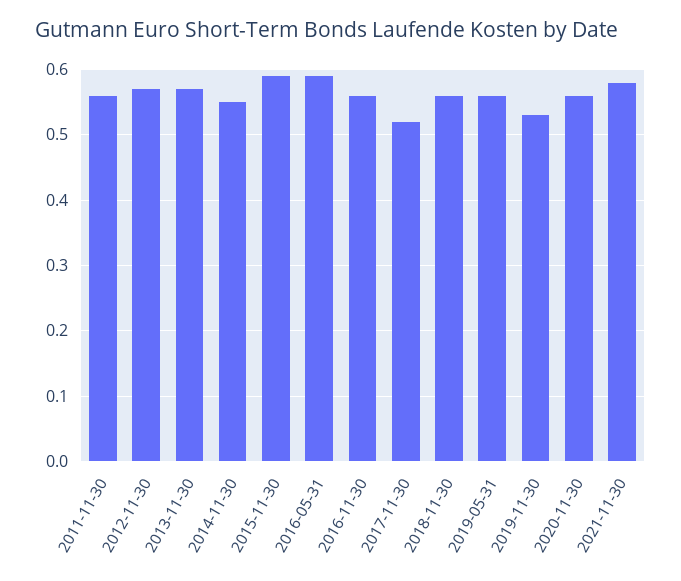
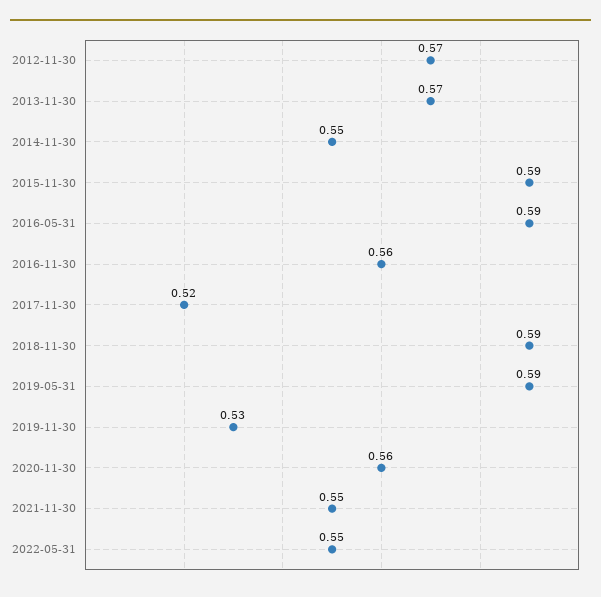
2011-11-30: 0.56 -> none
2018-11-30: 0.56 -> 0.59
2019-05-31: 0.56 -> 0.59
2021-11-30: 0.58 -> 0.55
2022-05-31: none -> 0.55

